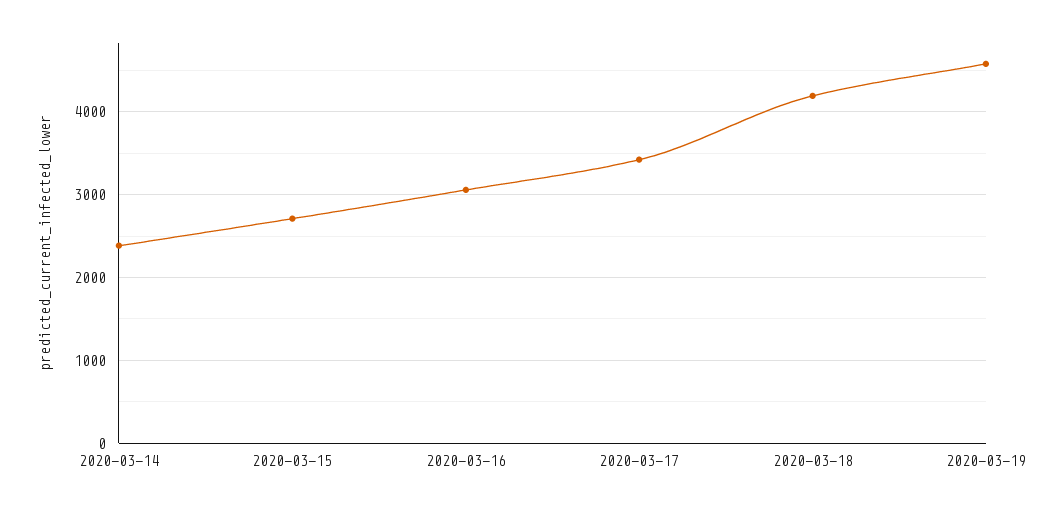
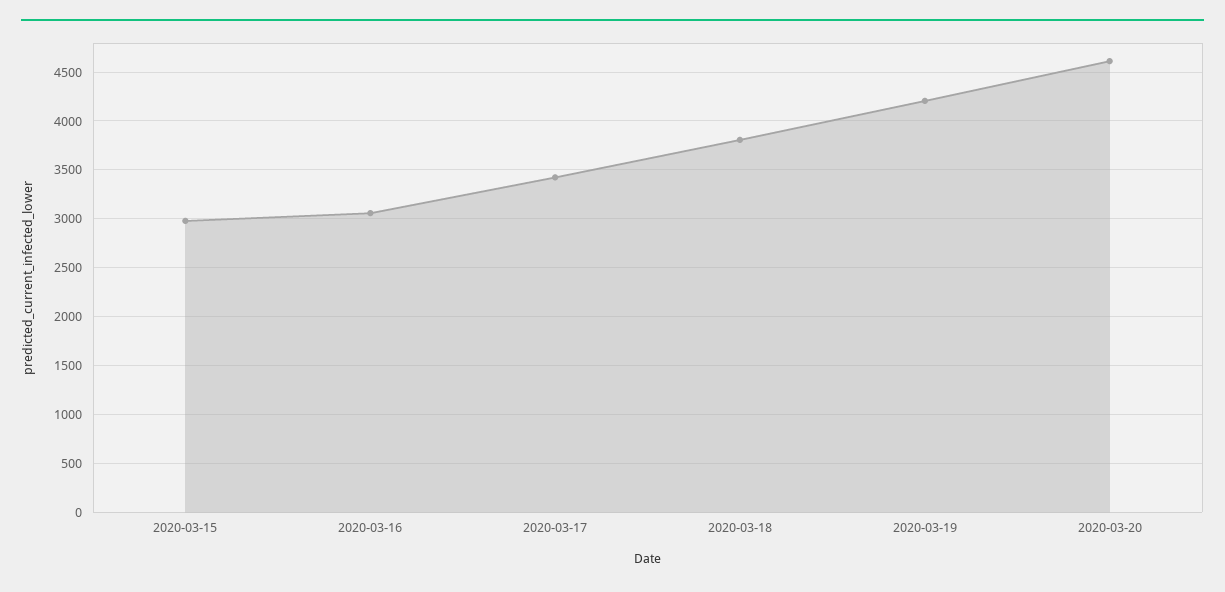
2020-03-14: 2400 -> none
2020-03-15: 2700 -> 3000
2020-03-18: 4200 -> 3800
2020-03-19: 4600 -> 4200
2020-03-20: none -> 4600

